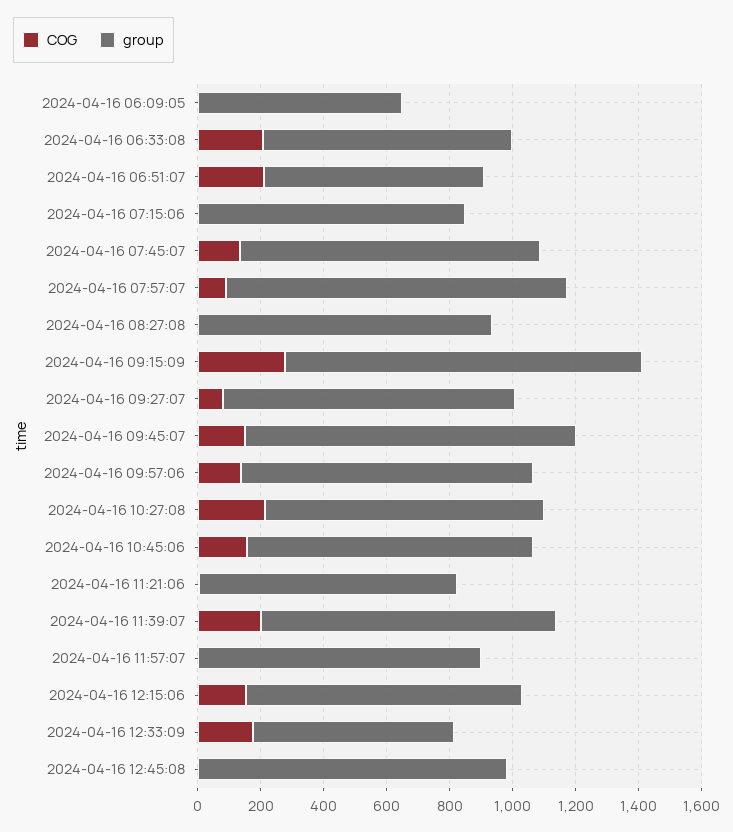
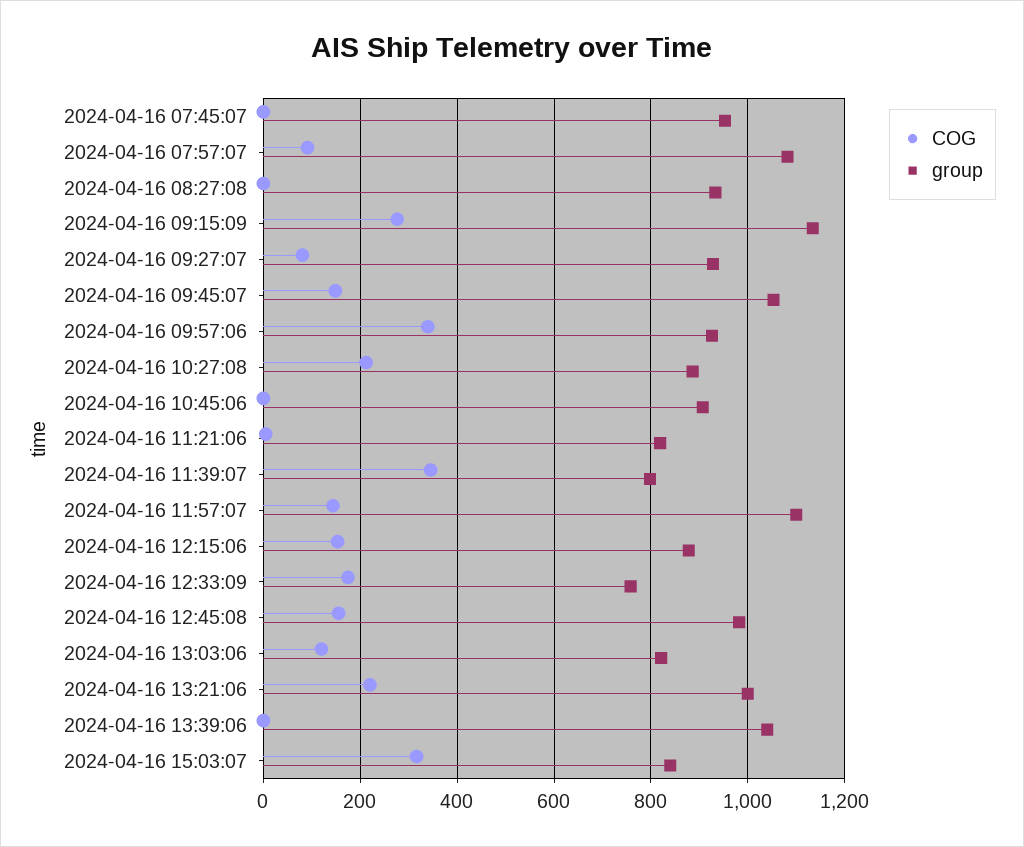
COG, 2024-04-16 06:09:05: 0 -> none
group, 2024-04-16 06:09:05: 650 -> none
COG, 2024-04-16 06:33:08: 200 -> none
group, 2024-04-16 06:33:08: 800 -> none
COG, 2024-04-16 06:51:07: 200 -> none
group, 2024-04-16 06:51:07: 700 -> none
COG, 2024-04-16 07:15:06: 0 -> none
group, 2024-04-16 07:15:06: 850 -> none
COG, 2024-04-16 07:45:07: 150 -> 0
COG, 2024-04-16 09:57:06: 150 -> 340
COG, 2024-04-16 10:45:06: 150 -> 0
COG, 2024-04-16 11:39:07: 200 -> 340
group, 2024-04-16 11:39:07: 950 -> 800
COG, 2024-04-16 11:57:07: 0 -> 140
group, 2024-04-16 11:57:07: 900 -> 1100
group, 2024-04-16 12:33:09: 650 -> 760
COG, 2024-04-16 12:45:08: 0 -> 160
COG, 2024-04-16 13:03:06: none -> 120
group, 2024-04-16 13:03:06: none -> 820
COG, 2024-04-16 13:21:06: none -> 220
group, 2024-04-16 13:21:06: none -> 1000
COG, 2024-04-16 13:39:06: none -> 0
group, 2024-04-16 13:39:06: none -> 1040
COG, 2024-04-16 15:03:07: none -> 320
group, 2024-04-16 15:03:07: none -> 840

